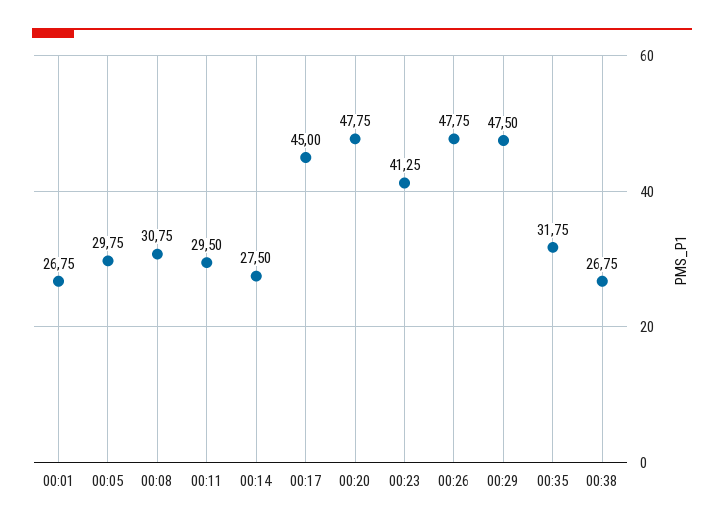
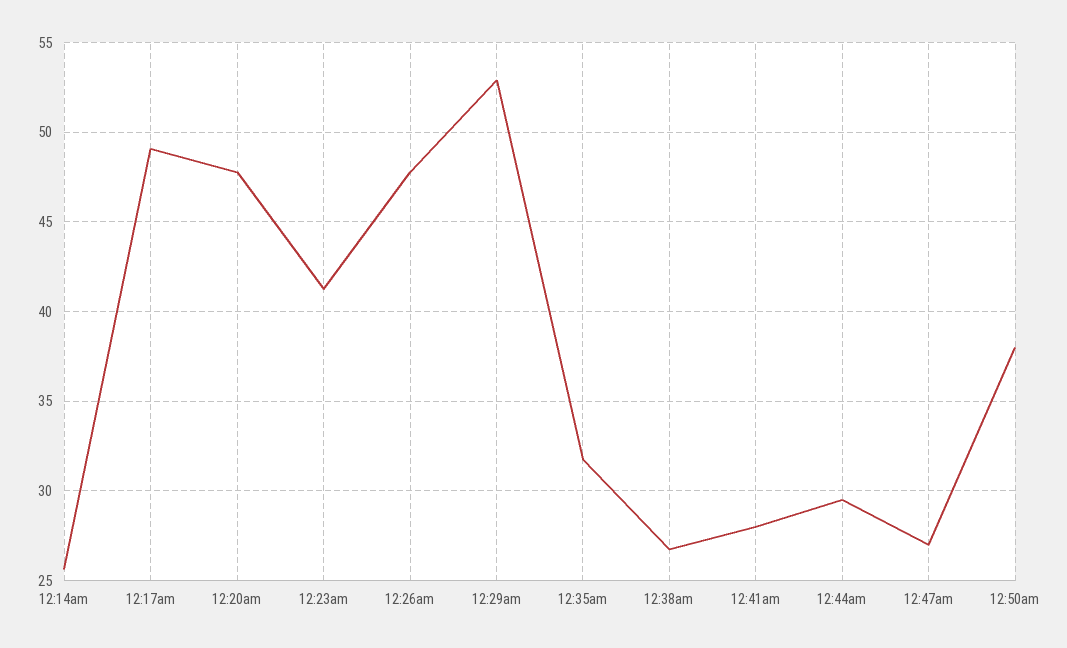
00:01: 26.75 -> none
00:05: 29.75 -> none
00:08: 30.75 -> none
00:11: 29.5 -> none
00:14: 27.5 -> 25.5
00:17: 45 -> 49
00:29: 47.5 -> 53
12:41am: none -> 28
12:44am: none -> 29.5
12:47am: none -> 27
12:50am: none -> 38

